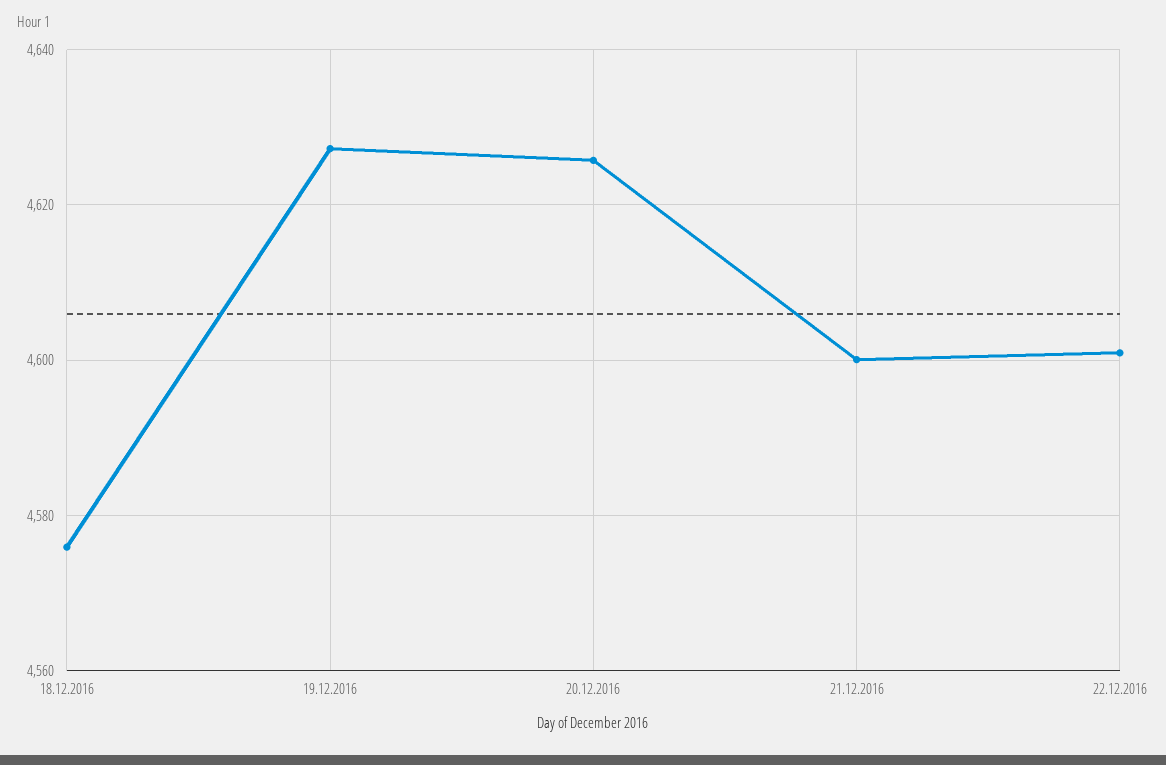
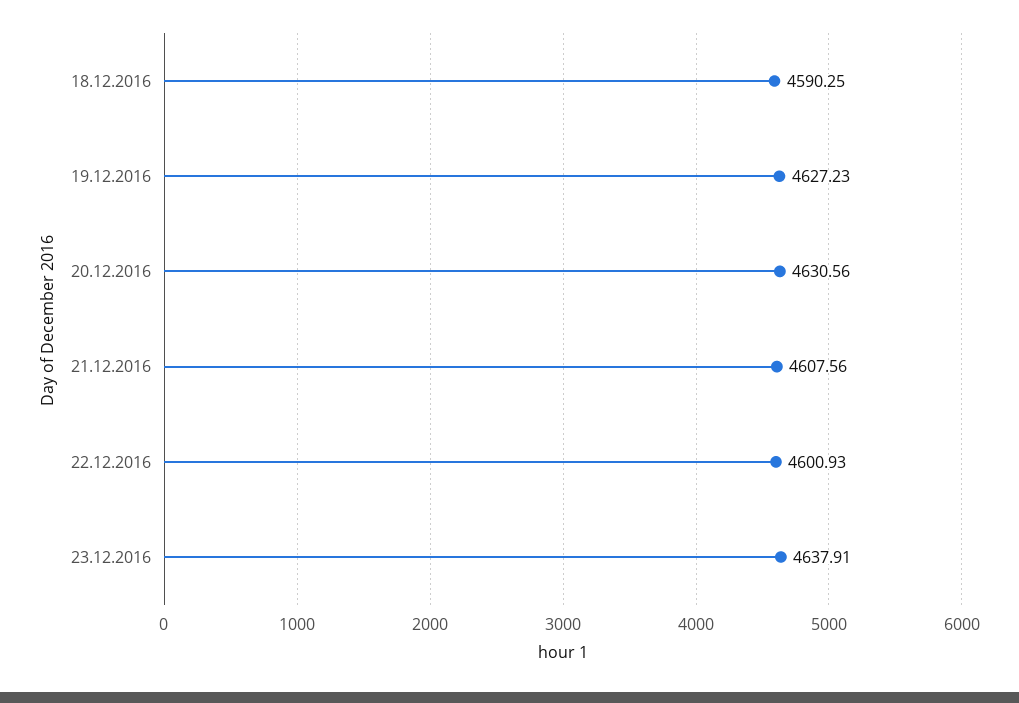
18.12.2016: 4576 -> 4590.25
20.12.2016: 4626 -> 4630.56
21.12.2016: 4600 -> 4607.56
23.12.2016: none -> 4637.91

